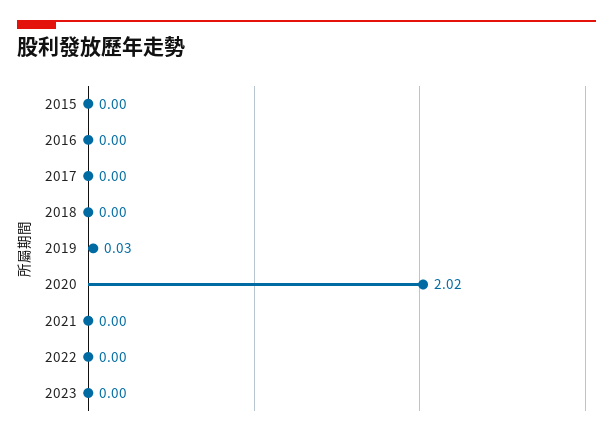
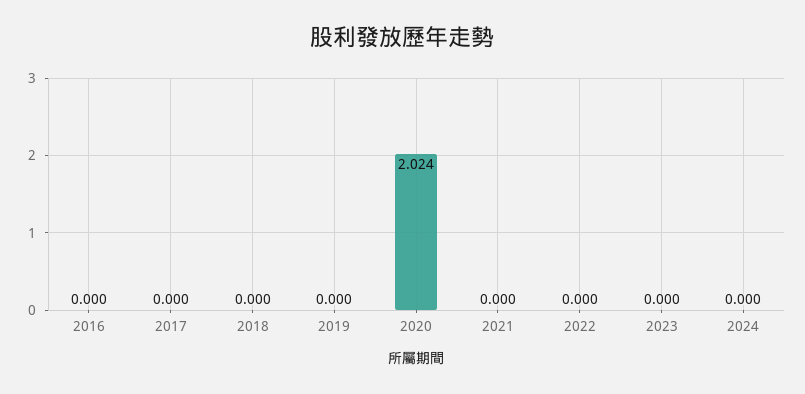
2015: 0 -> none
2019: 0.03 -> 0
2024: none -> 0

